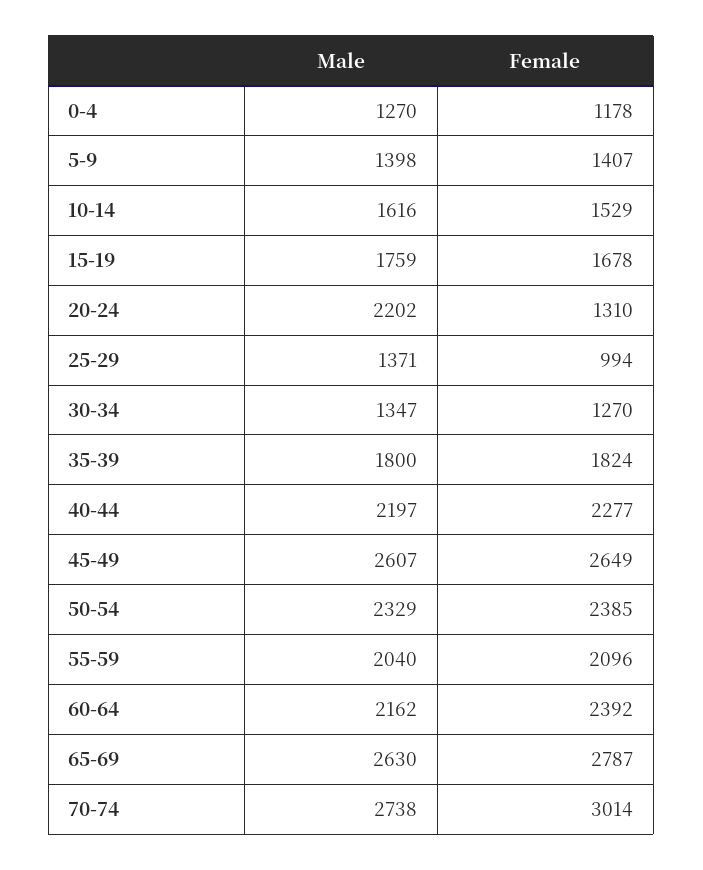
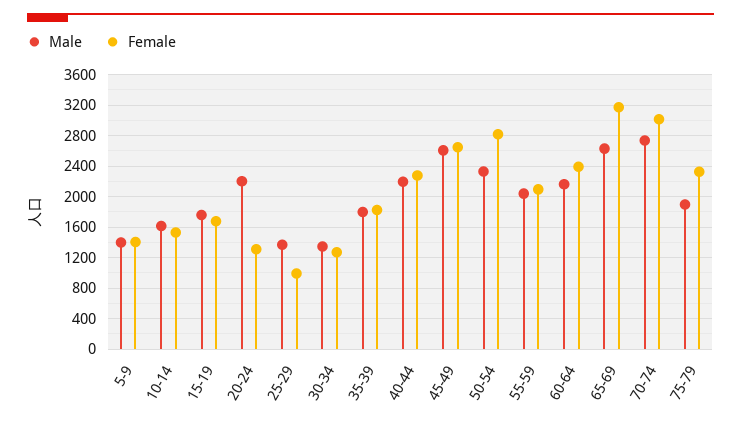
Male, 0-4: 1270 -> none
Female, 0-4: 1178 -> none
Female, 50-54: 2385 -> 2800
Female, 65-69: 2787 -> 3200
Male, 75-79: none -> 1900
Female, 75-79: none -> 2300

